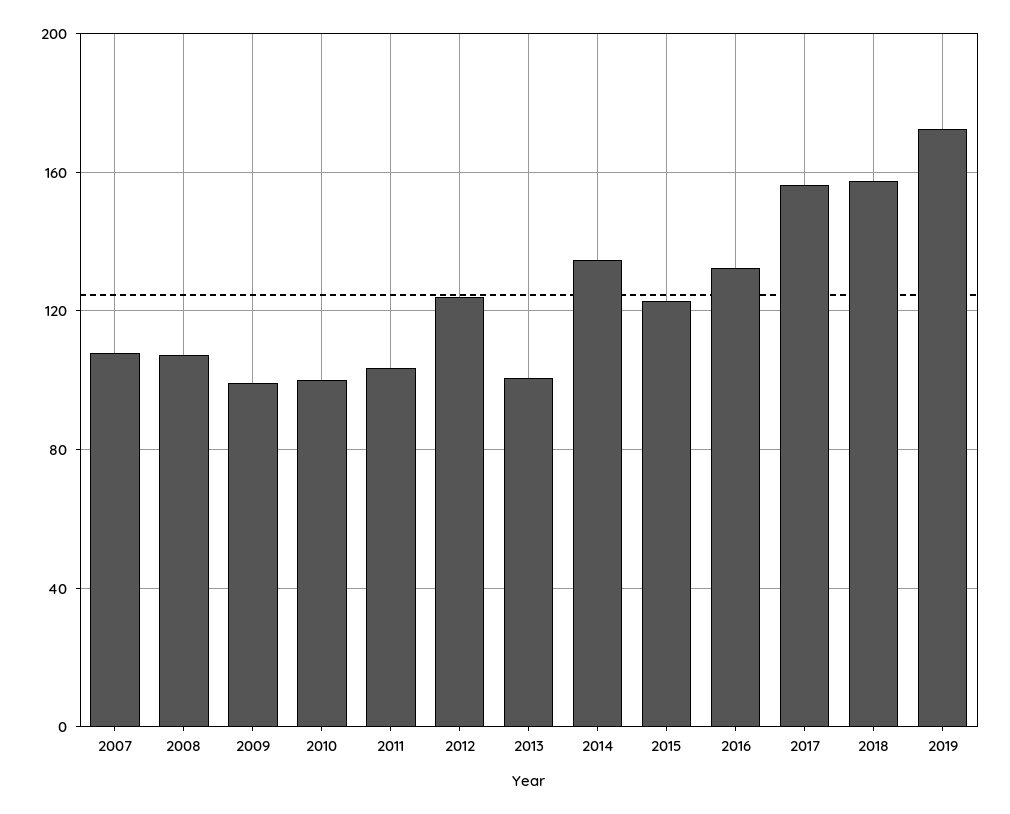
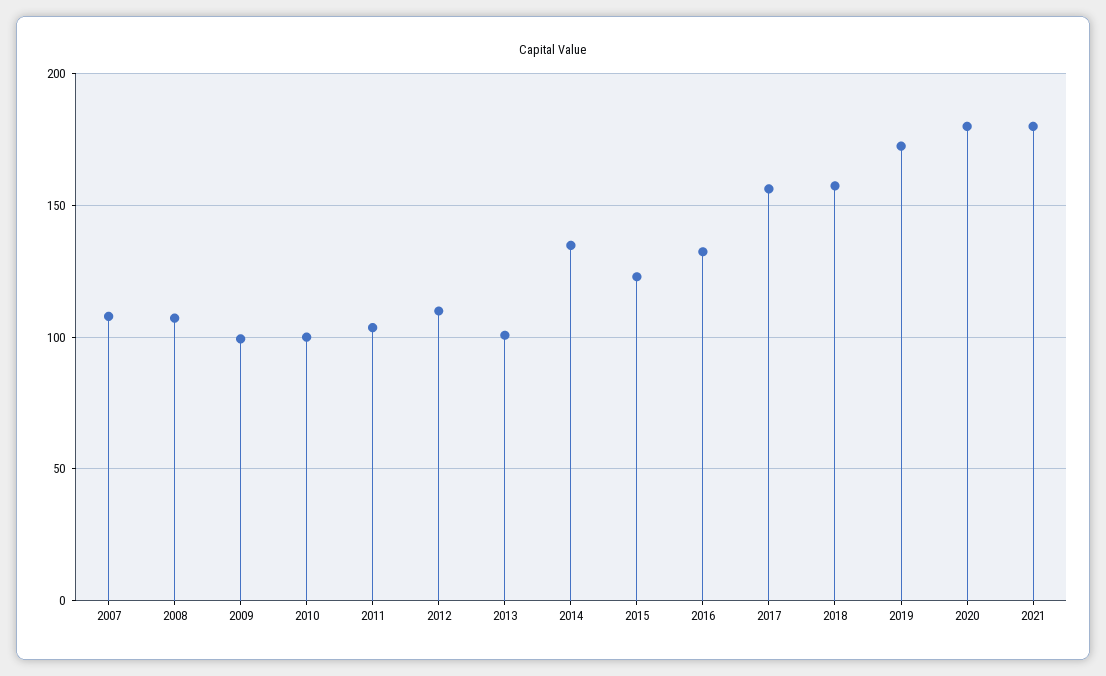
2012: 125 -> 110
2020: none -> 180
2021: none -> 180

